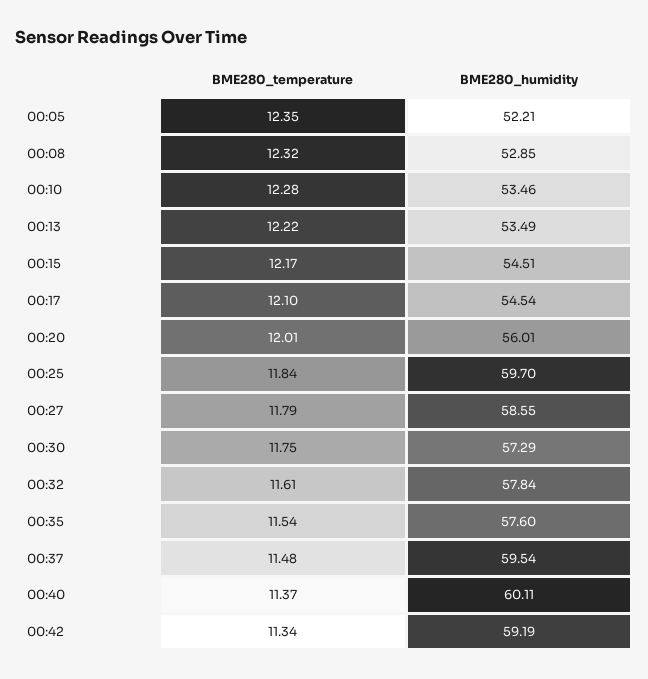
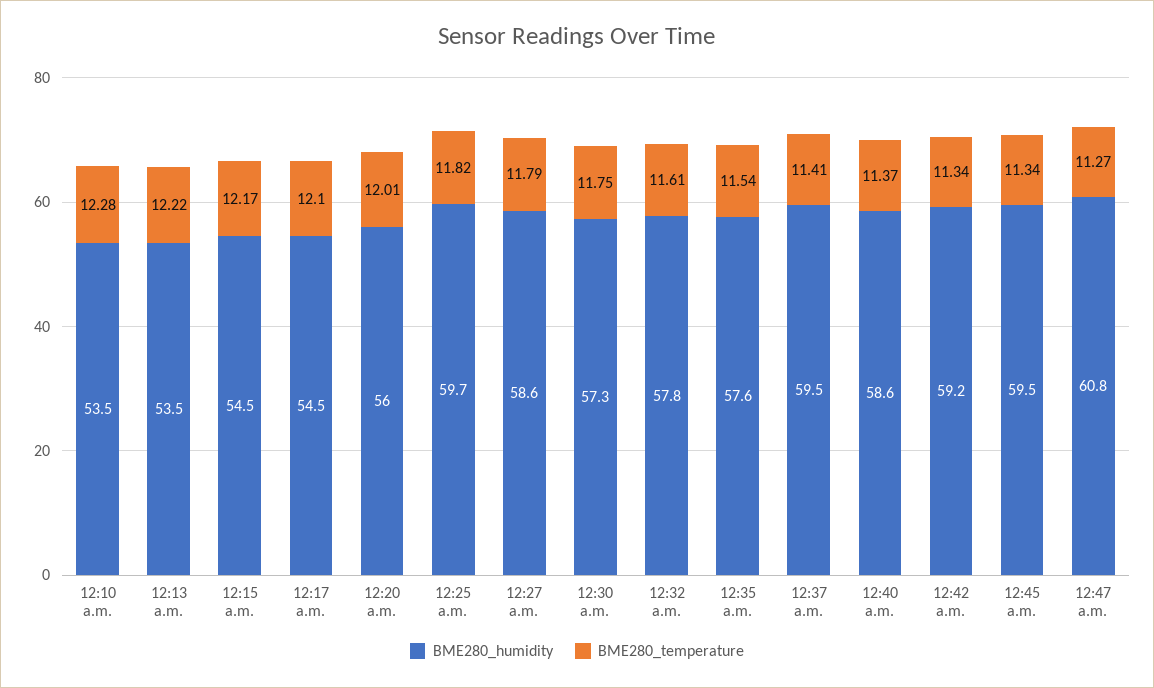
BME280_temperature, 00:05: 12.35 -> none
BME280_humidity, 00:05: 52.21 -> none
BME280_temperature, 00:08: 12.32 -> none
BME280_humidity, 00:08: 52.85 -> none
BME280_temperature, 00:25: 11.84 -> 11.82
BME280_temperature, 00:37: 11.48 -> 11.41
BME280_humidity, 00:40: 60.11 -> 58.6
BME280_humidity, 12:45 a.m.: none -> 59.5
BME280_temperature, 12:45 a.m.: none -> 11.34
BME280_humidity, 12:47 a.m.: none -> 60.8
BME280_temperature, 12:47 a.m.: none -> 11.27

